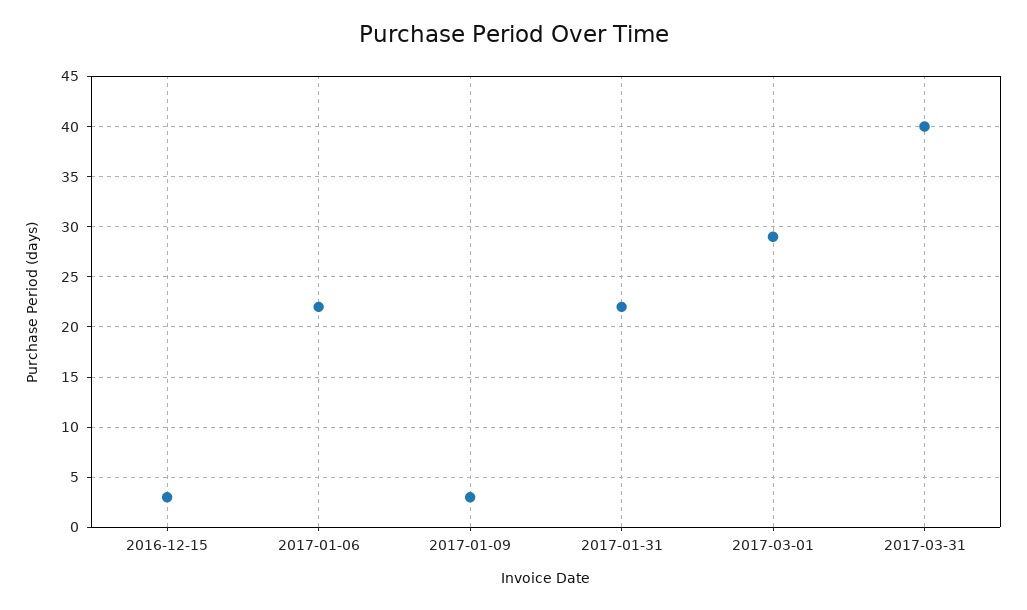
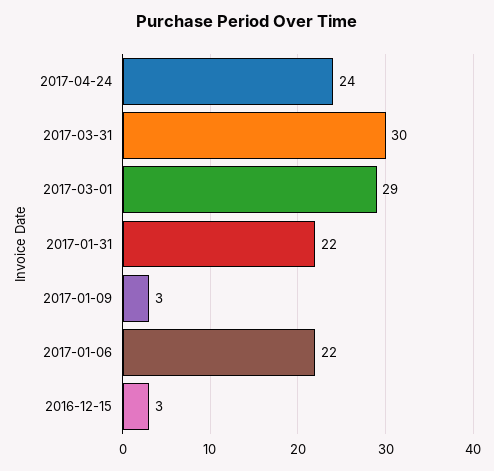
2017-03-31: 40 -> 30
2017-04-24: none -> 24

